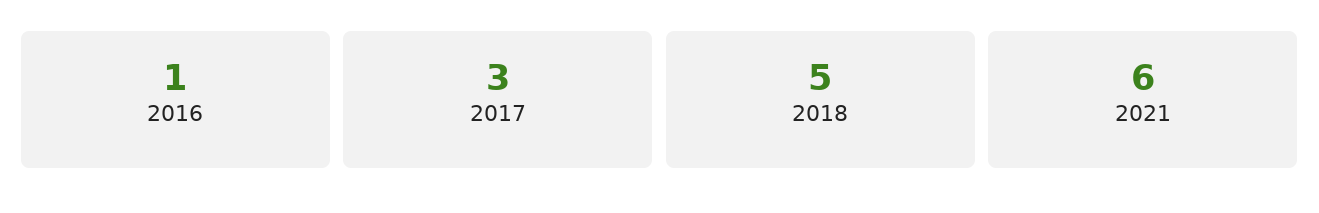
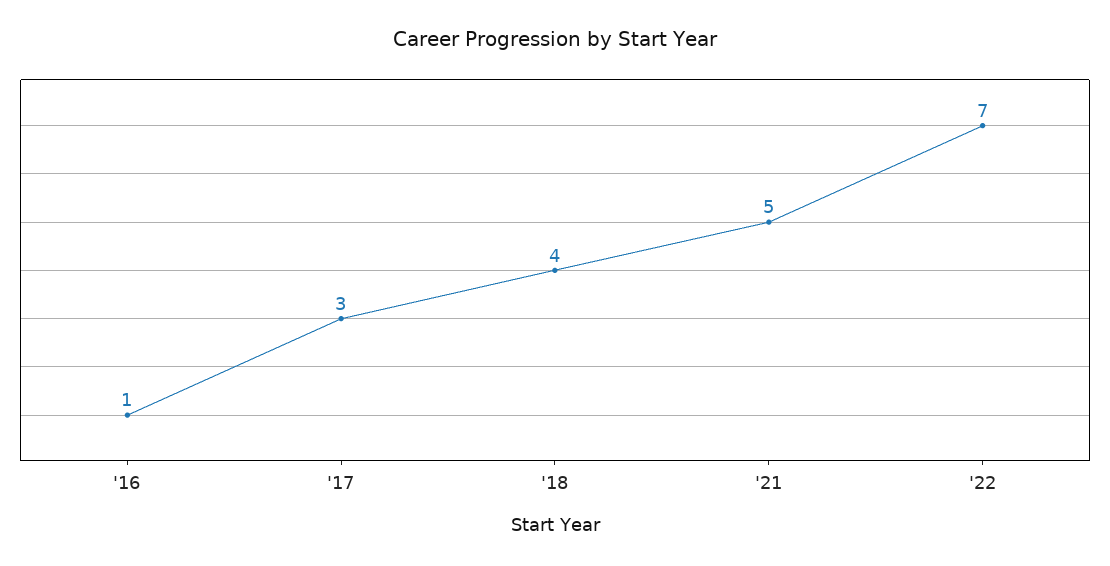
2018: 5 -> 4
2021: 6 -> 5
'22: none -> 7

